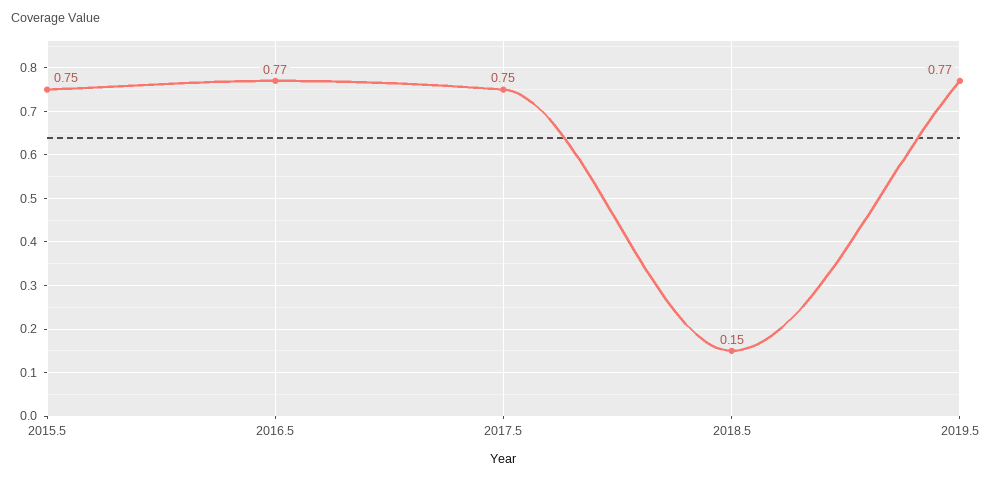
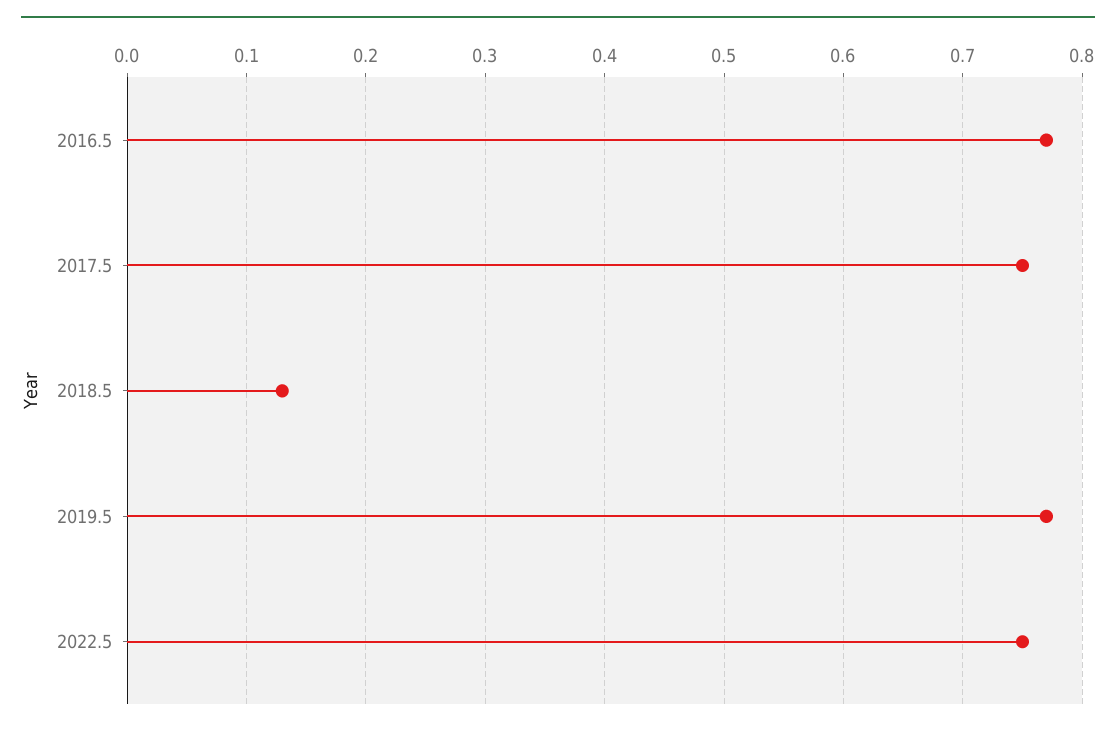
2015.5: 0.75 -> none
2018.5: 0.15 -> 0.13
2022.5: none -> 0.75

